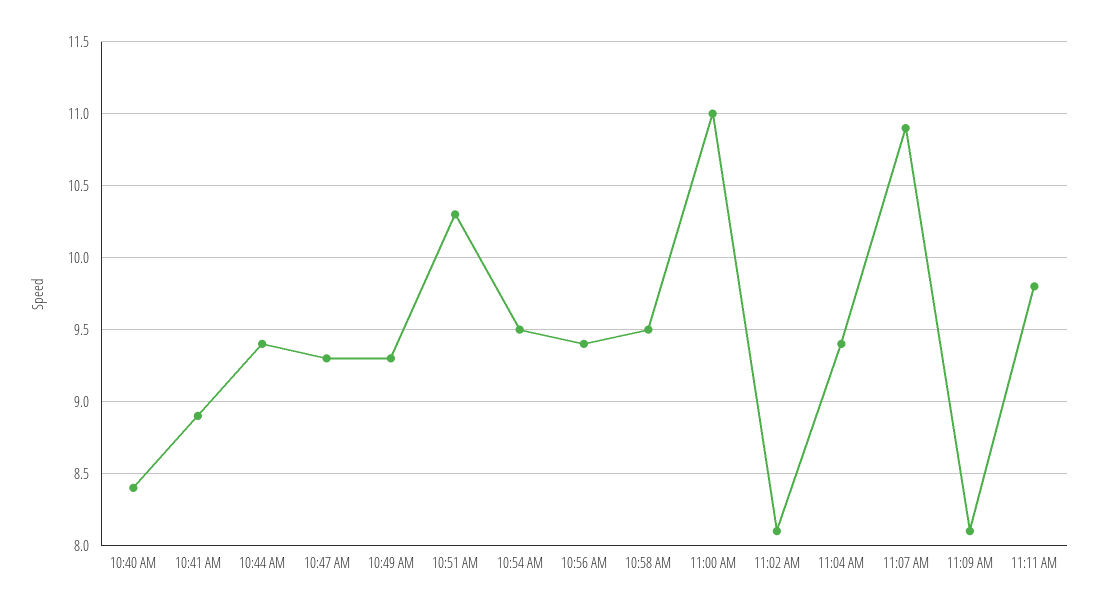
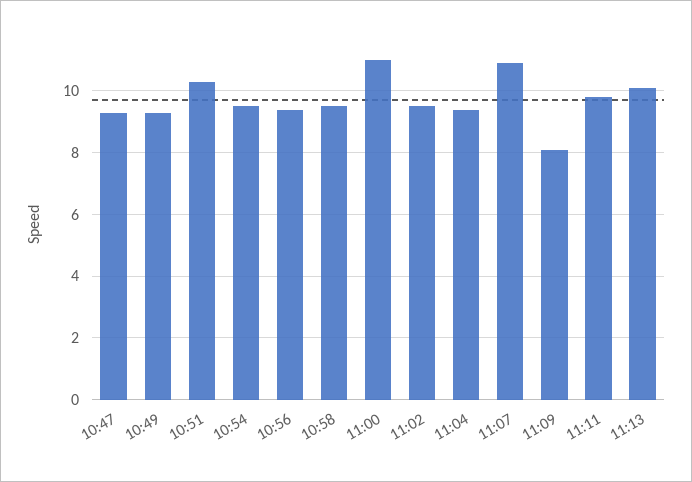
10:40 AM: 8.4 -> none
10:41 AM: 8.9 -> none
10:44 AM: 9.4 -> none
11:02 AM: 8.1 -> 9.5
11:13: none -> 10

